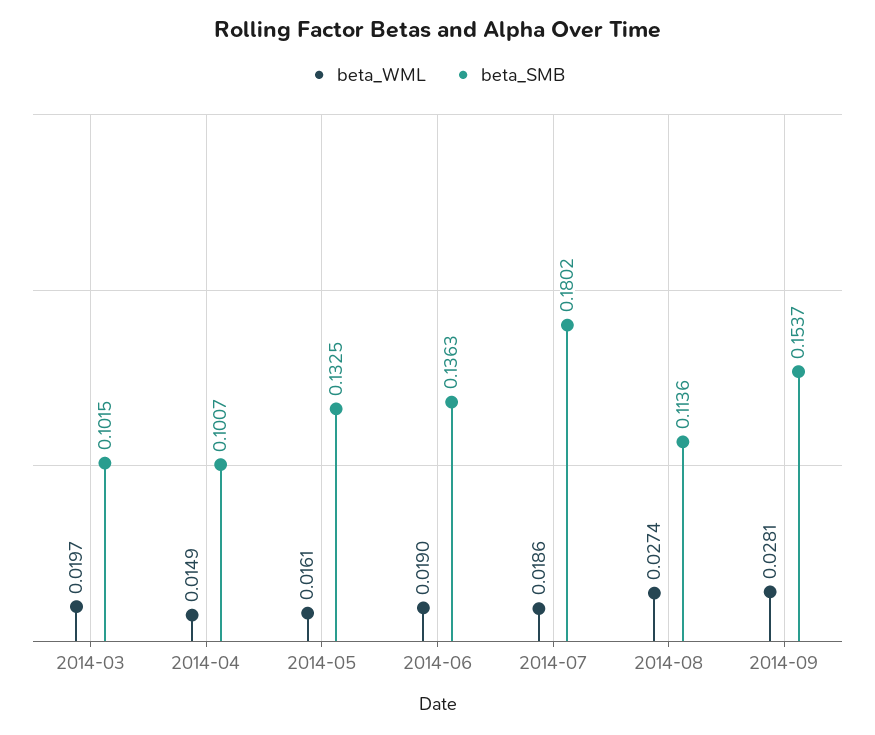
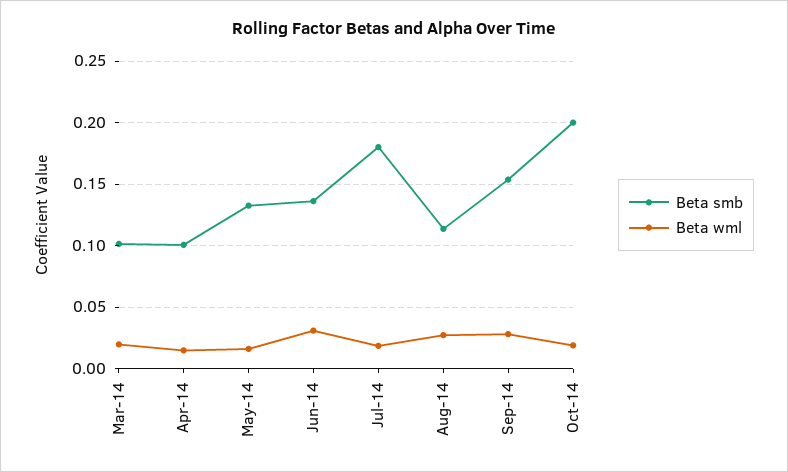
beta_WML, 2014-06: 0.019 -> 0.03
beta_SMB, Oct-14: none -> 0.2
beta_WML, Oct-14: none -> 0.02

